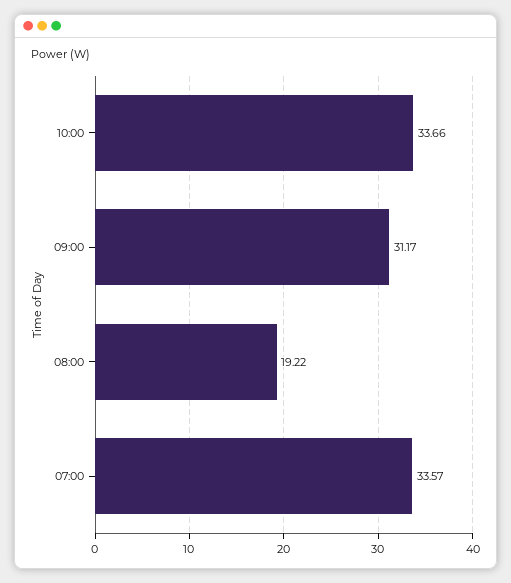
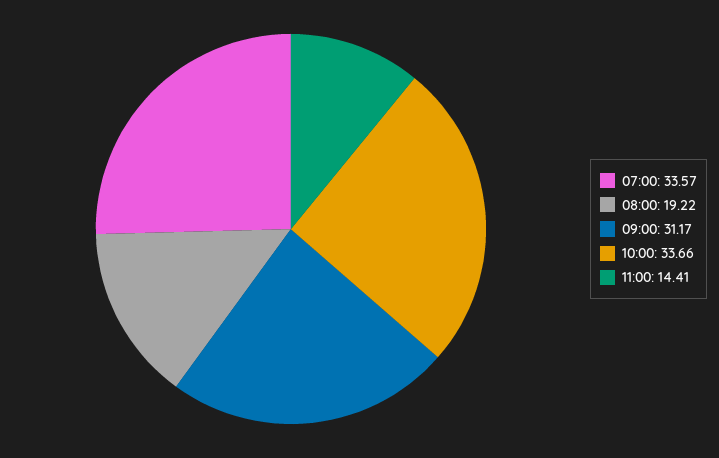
11:00: none -> 14.41

